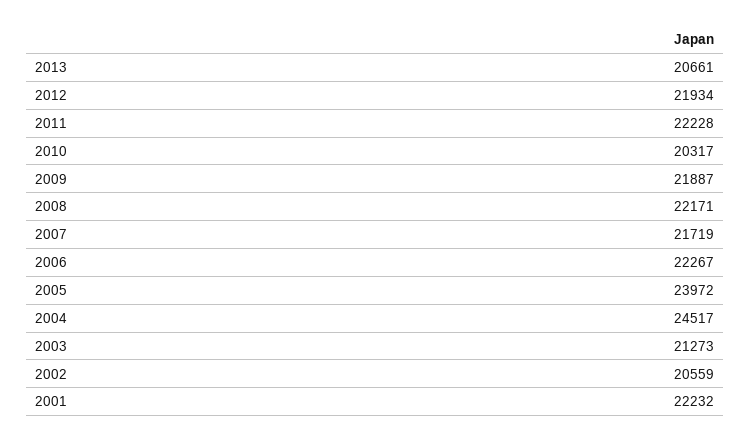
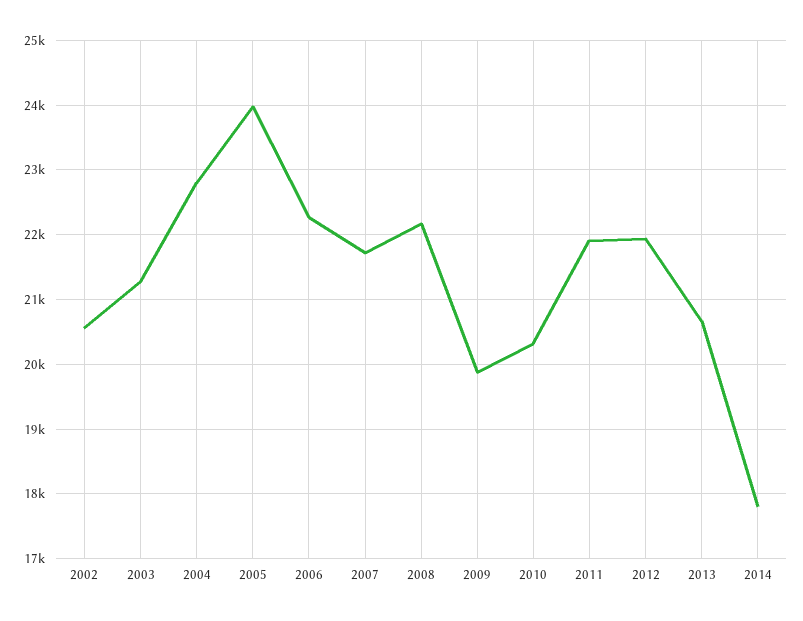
2011: 22228 -> 21900
2009: 21887 -> 19900
2004: 24517 -> 22800
2001: 22232 -> none
2014: none -> 17800

